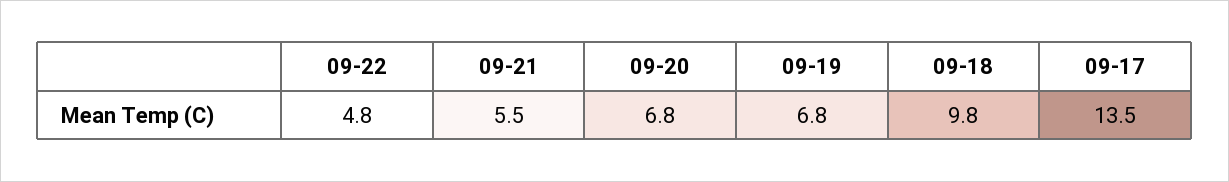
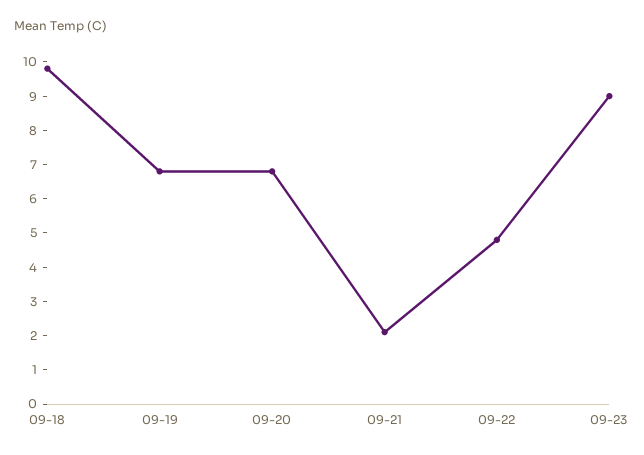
09-21: 5.5 -> 2
09-17: 13.5 -> none
09-23: none -> 9

